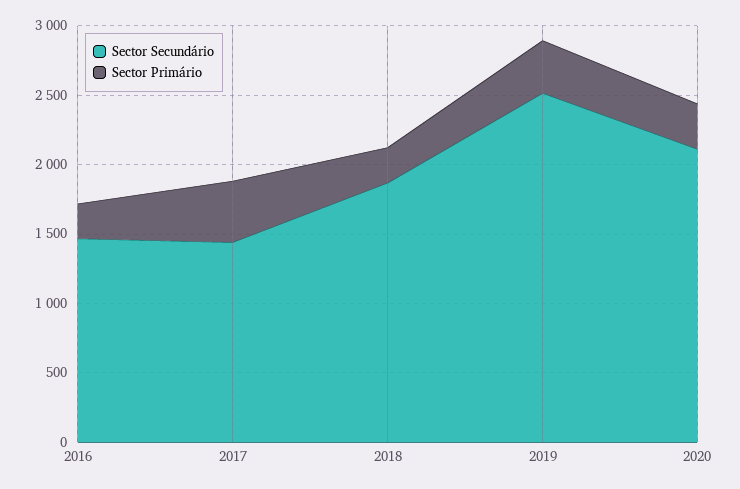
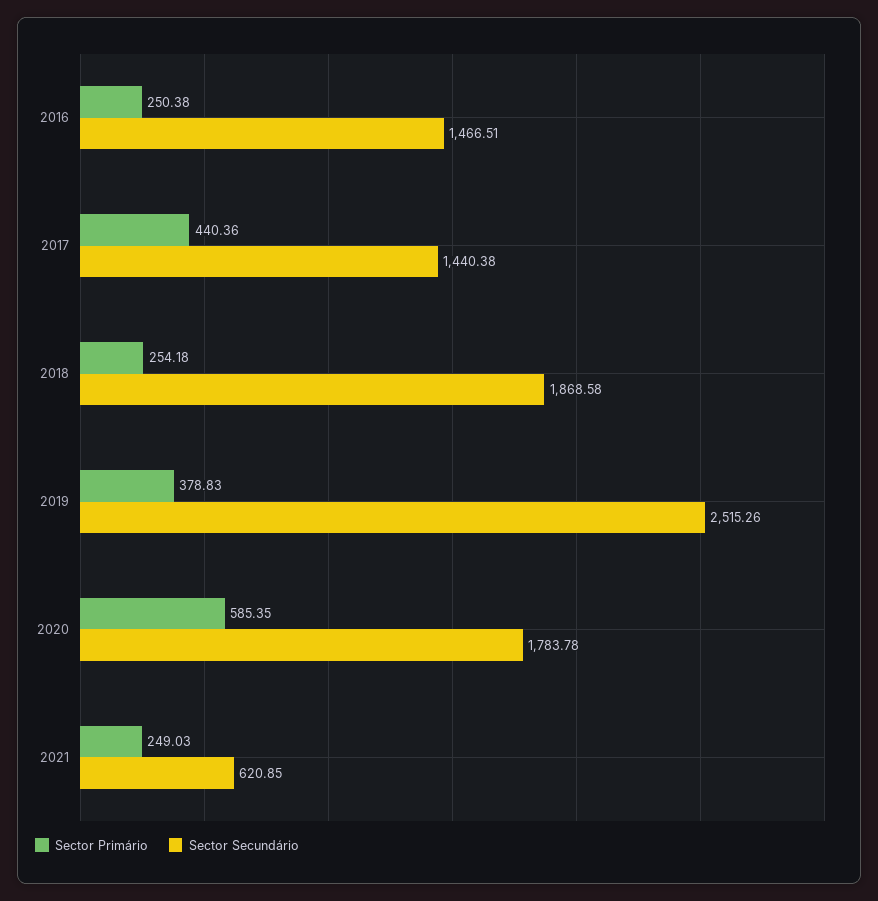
Sector Secundário, 2020: 2100 -> 1783.78
Sector Primário, 2020: 300 -> 585.35
Sector Primário, 2021: none -> 249.03
Sector Secundário, 2021: none -> 620.85

